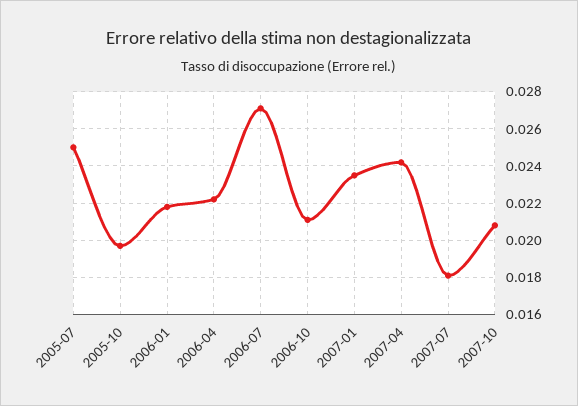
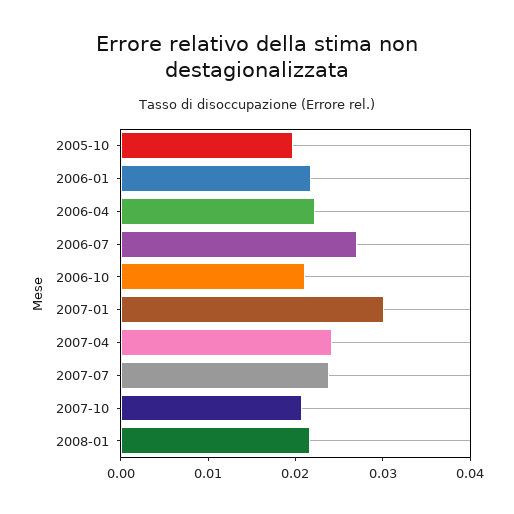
2005-07: 0.025 -> none
2007-01: 0.0235 -> 0.03
2007-07: 0.018 -> 0.024
2008-01: none -> 0.022

